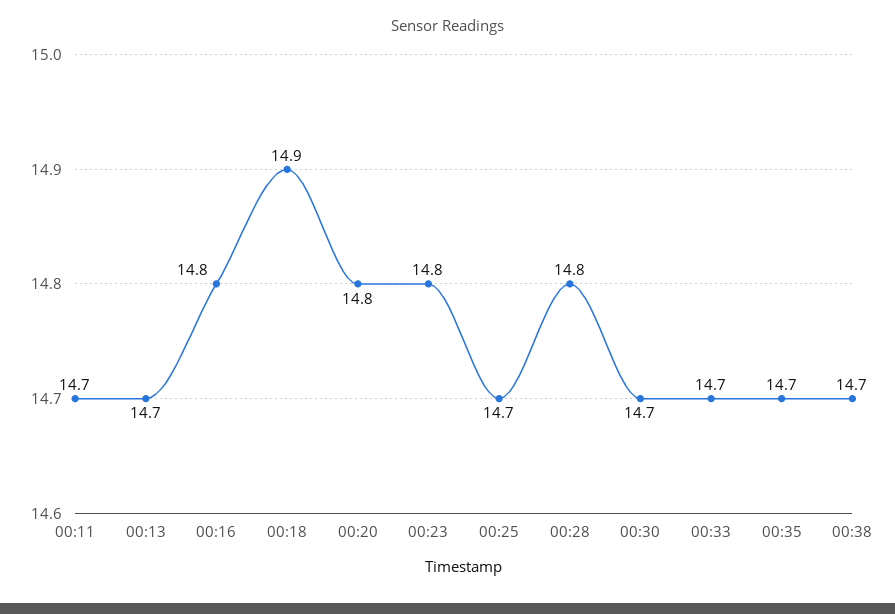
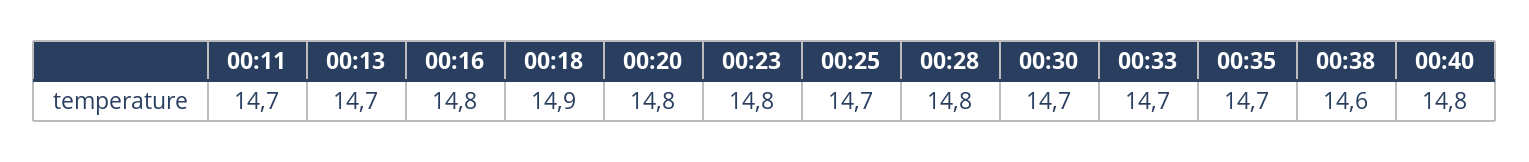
00:38: 14.7 -> 14.6
00:40: none -> 14.8

